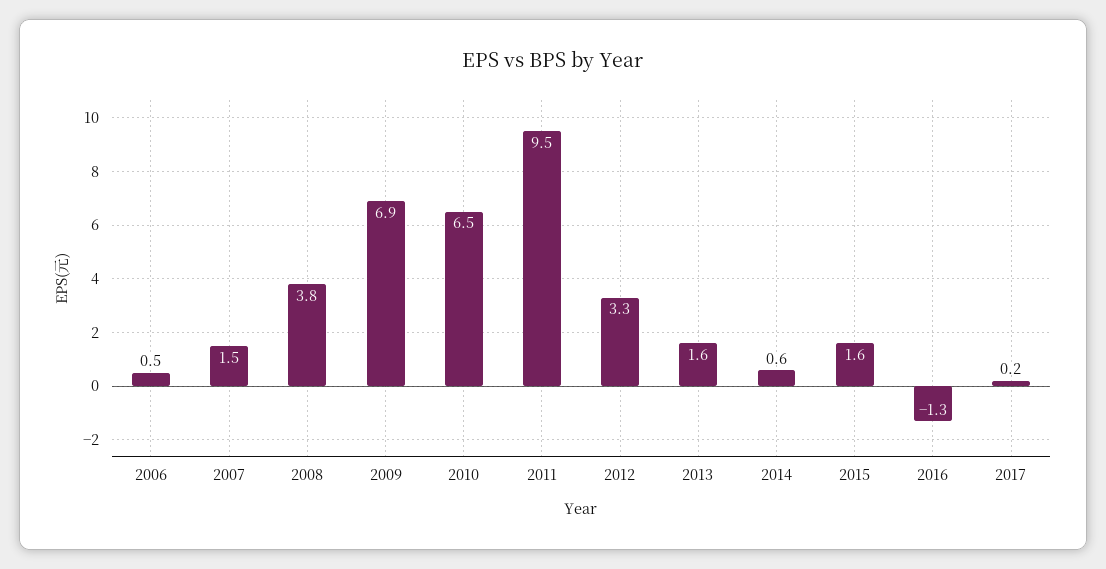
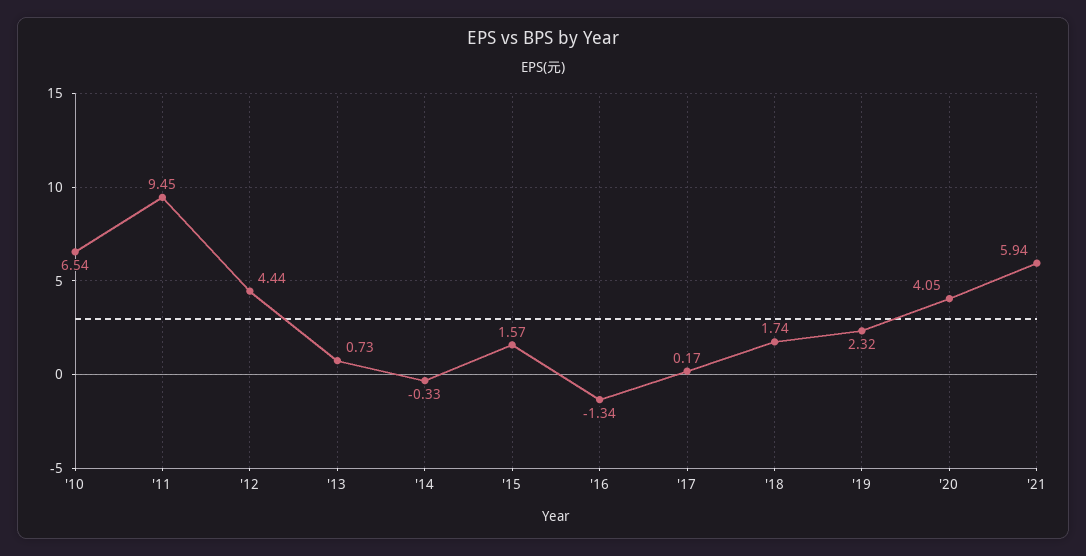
2006: 0.5 -> none
2007: 1.5 -> none
2008: 3.8 -> none
2009: 6.9 -> none
2012: 3.3 -> 4.44
2013: 1.6 -> 0.73
2014: 0.6 -> -0.33
'18: none -> 1.74
'19: none -> 2.32
'20: none -> 4.05
'21: none -> 5.94

